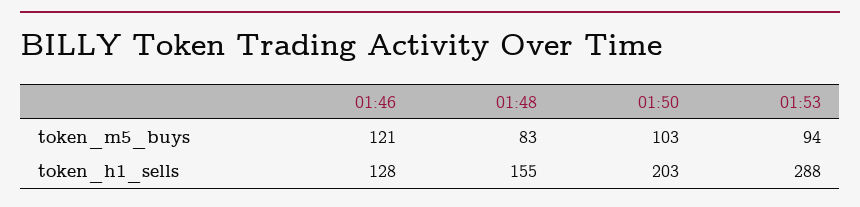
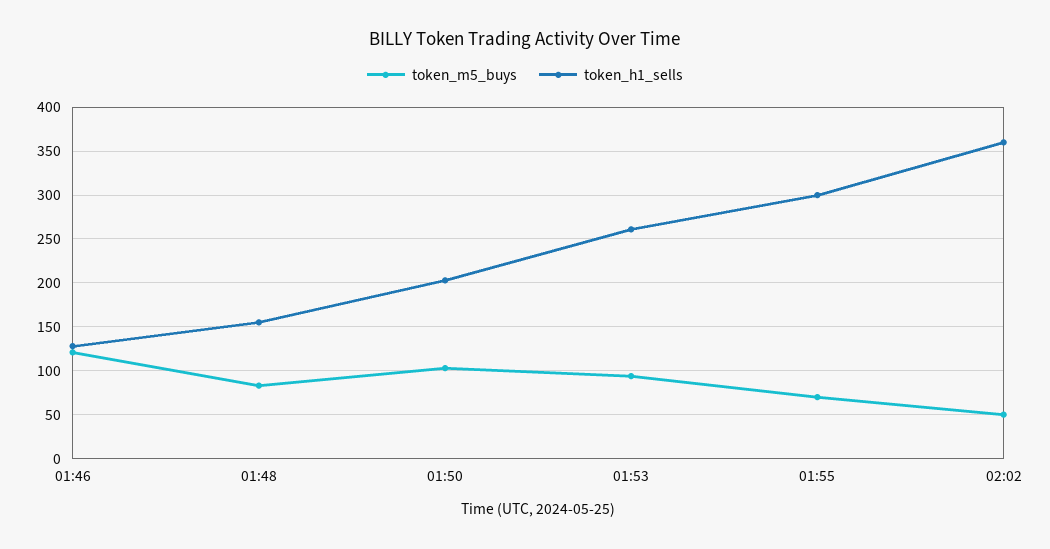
token_h1_sells, 01:53: 288 -> 260
token_m5_buys, 01:55: none -> 70
token_h1_sells, 01:55: none -> 300
token_m5_buys, 02:02: none -> 50
token_h1_sells, 02:02: none -> 360

